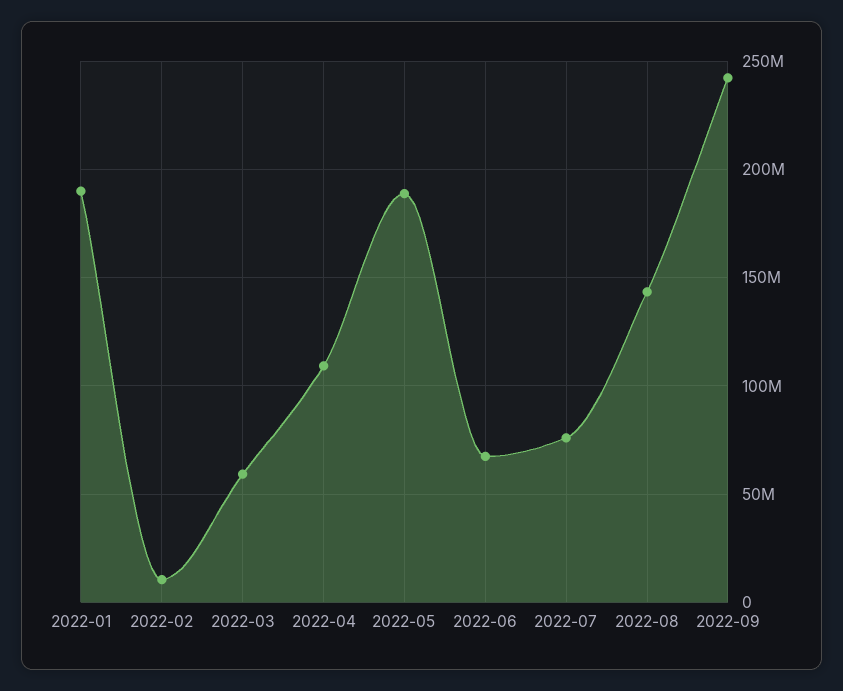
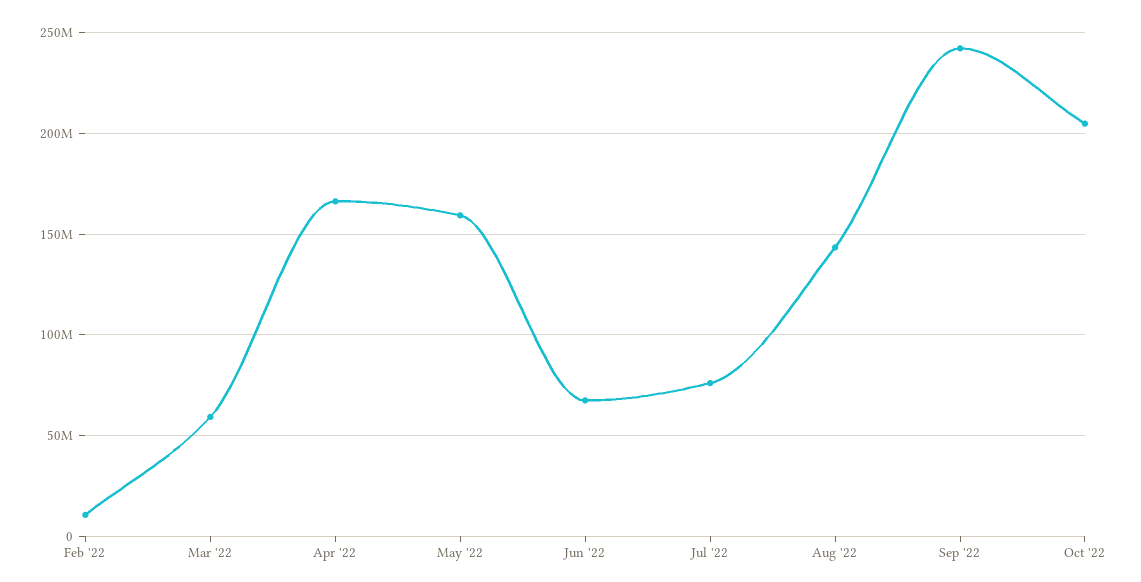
2022-01: 190000000 -> none
2022-04: 110000000 -> 165000000
2022-05: 190000000 -> 160000000
Oct '22: none -> 205000000

